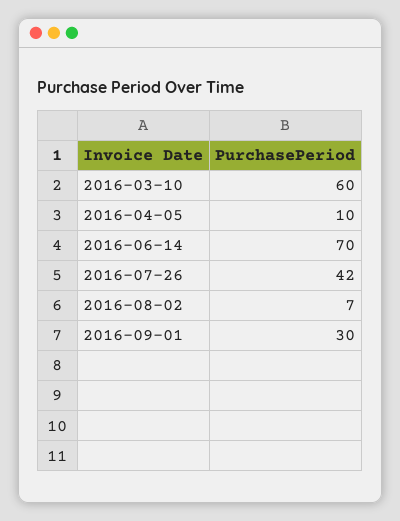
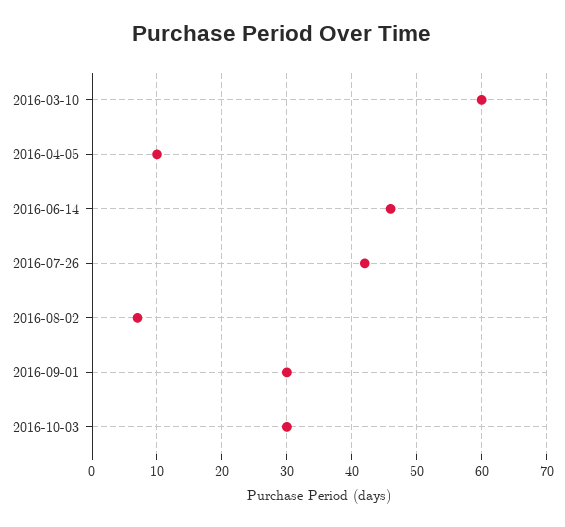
2016-06-14: 70 -> 46
2016-10-03: none -> 30

